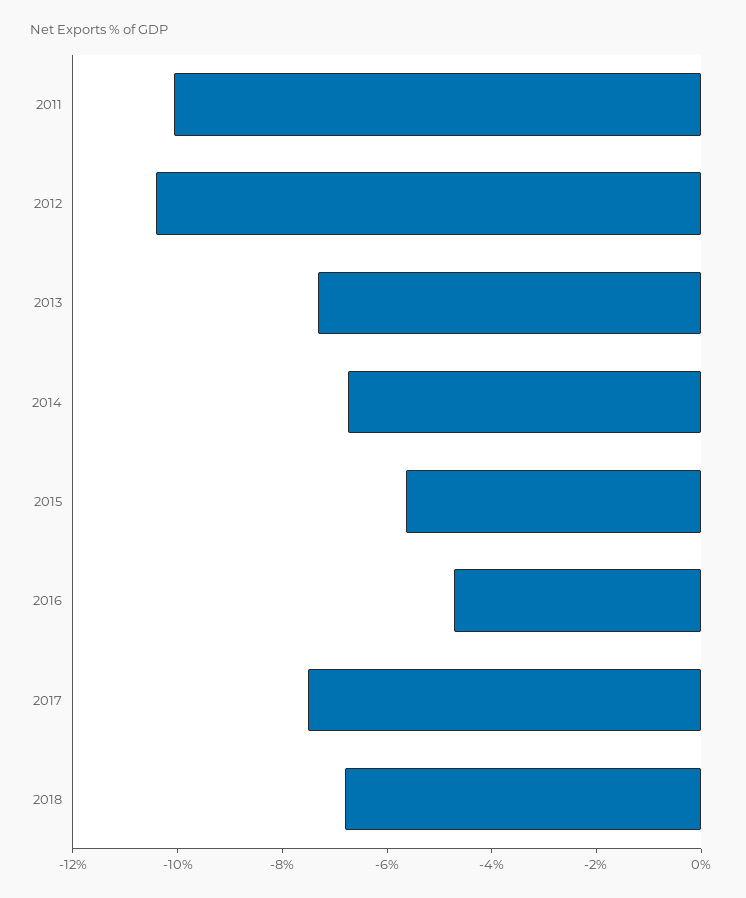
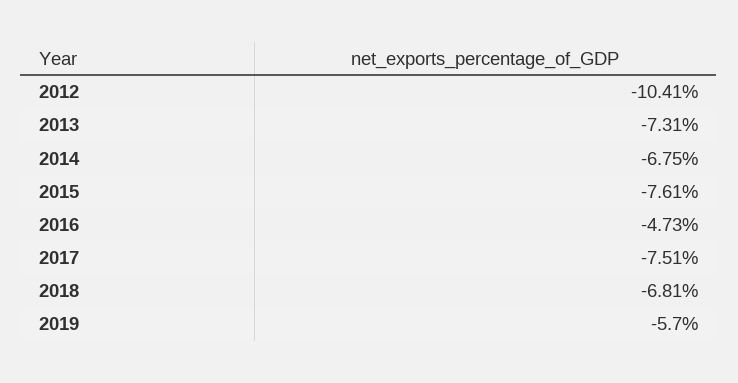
2011: -10 -> none
2015: -5.5 -> -7.61
2019: none -> -5.7

